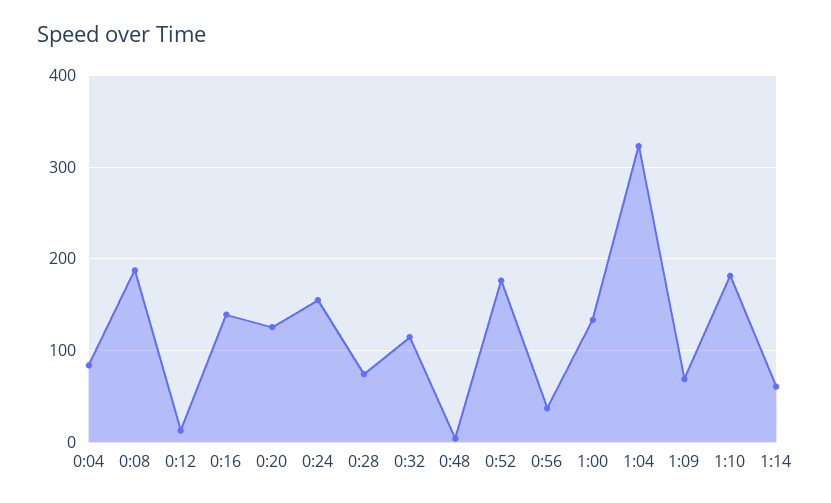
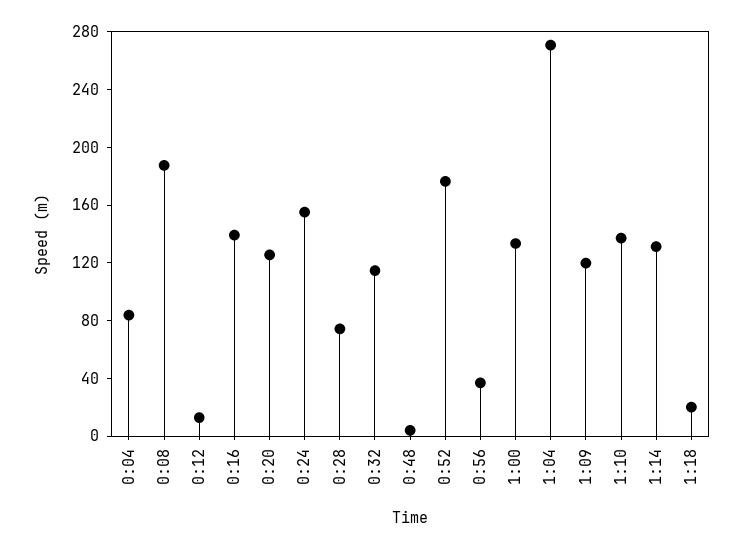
1:04: 320 -> 270
1:09: 70 -> 120
1:10: 180 -> 140
1:14: 60 -> 130
1:18: none -> 20

